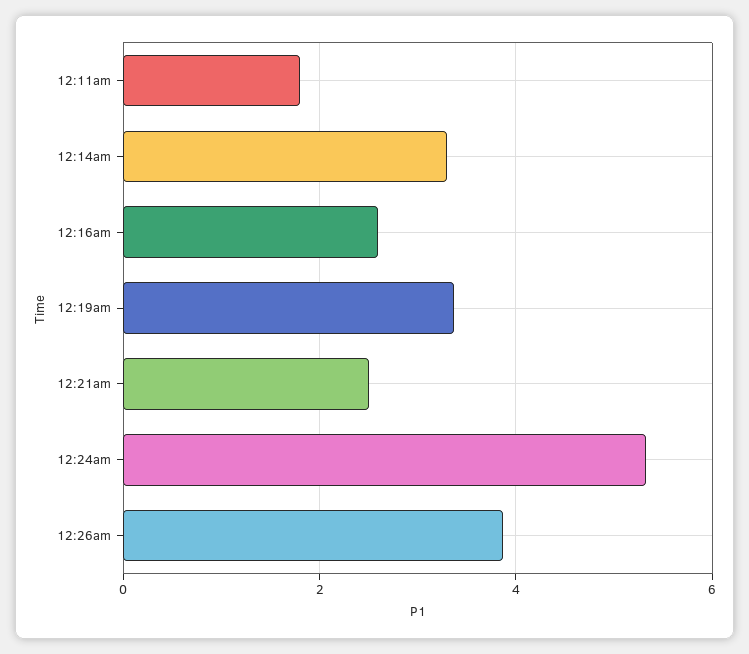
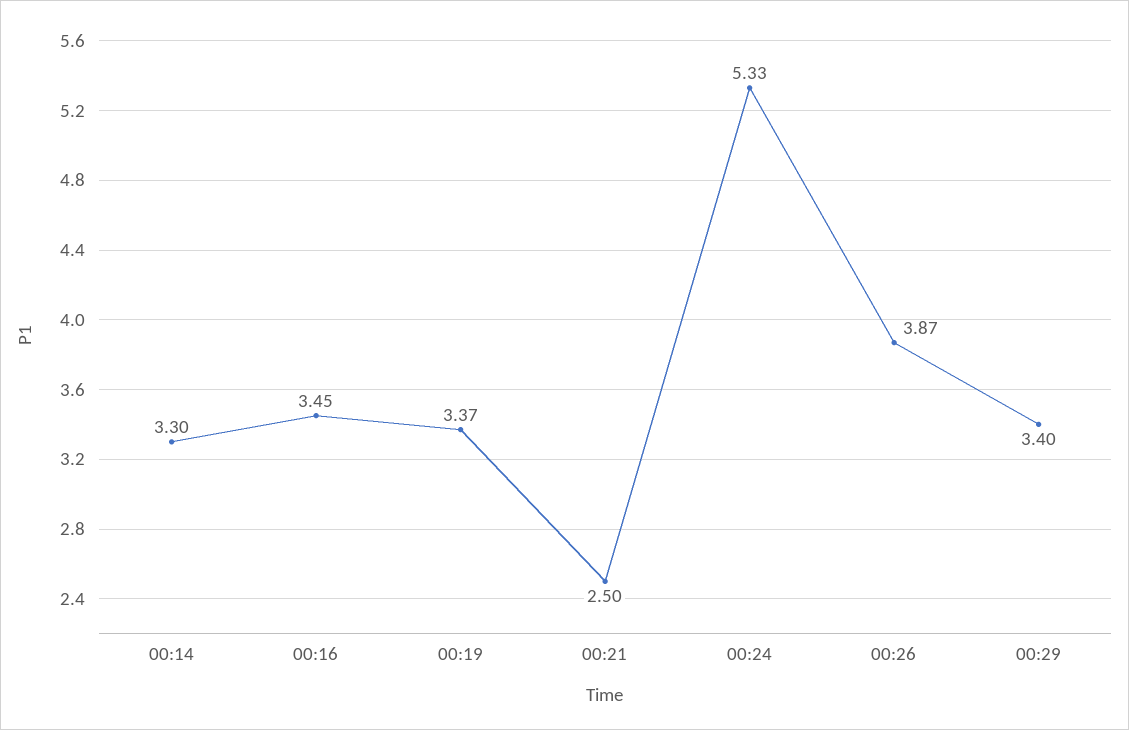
12:11am: 1.8 -> none
12:16am: 2.6 -> 3.45
00:29: none -> 3.4

